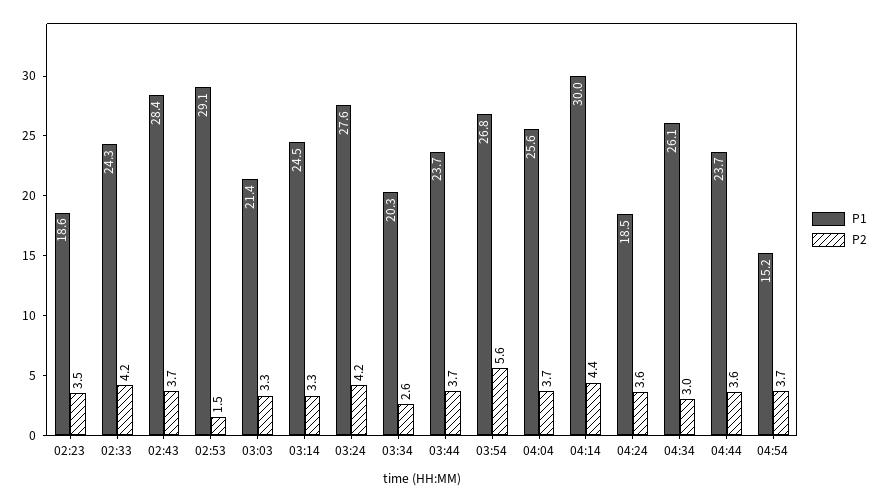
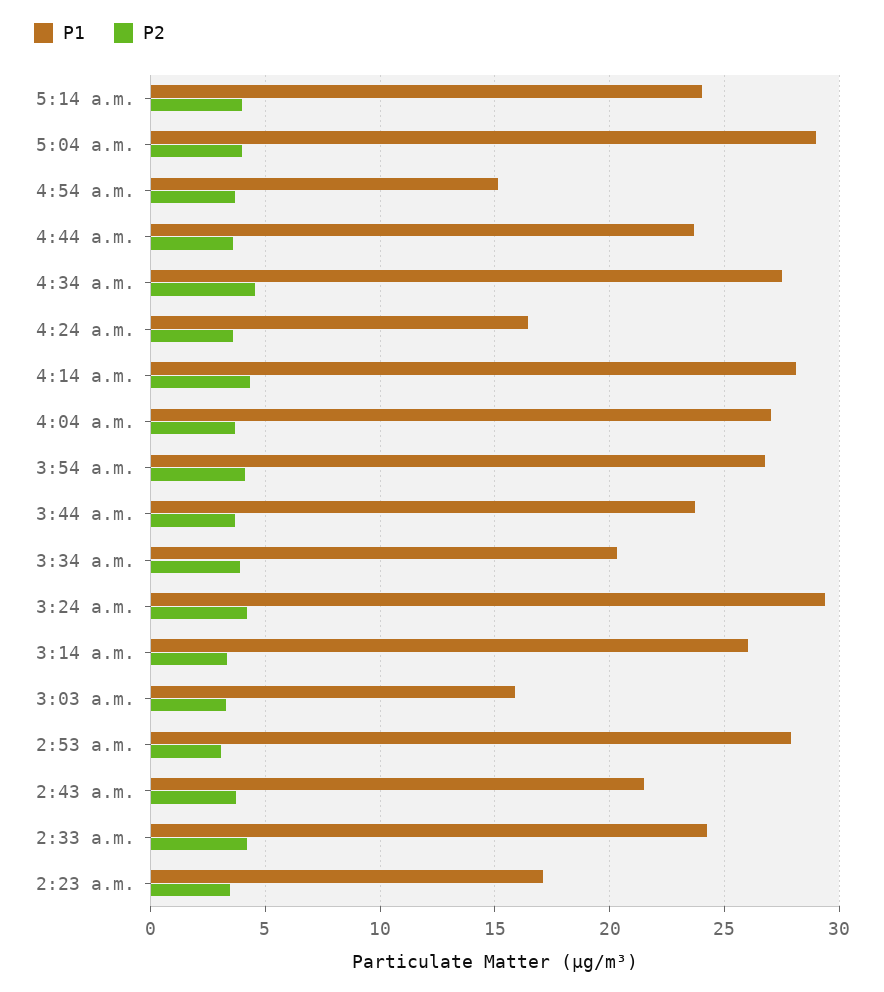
P1, 02:23: 18.6 -> 17
P1, 02:43: 28.4 -> 21.5
P1, 02:53: 29.1 -> 28
P2, 02:53: 1.5 -> 3
P1, 03:03: 21.4 -> 16
P1, 03:14: 24.5 -> 26
P1, 03:24: 27.6 -> 29.5
P2, 03:34: 2.6 -> 4
P2, 03:54: 5.6 -> 4
P1, 04:04: 25.6 -> 27
P1, 04:14: 30 -> 28
P1, 04:24: 18.5 -> 16.5
P1, 04:34: 26.1 -> 27.5
P2, 04:34: 3 -> 4.5
P1, 5:14 a.m.: none -> 24
P2, 5:14 a.m.: none -> 4
P1, 5:04 a.m.: none -> 29
P2, 5:04 a.m.: none -> 4

